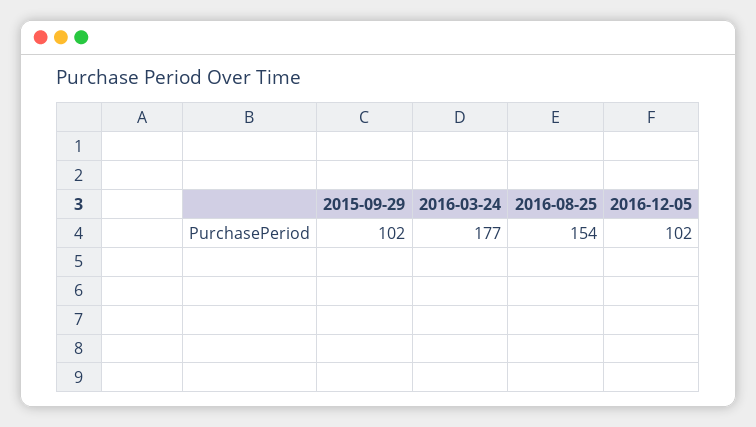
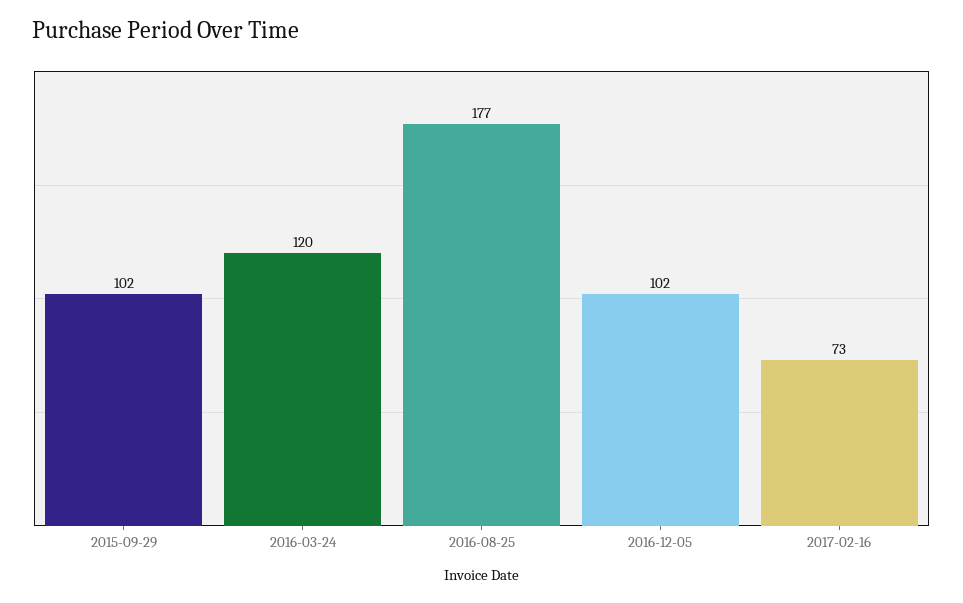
2016-03-24: 177 -> 120
2016-08-25: 154 -> 177
2017-02-16: none -> 73

